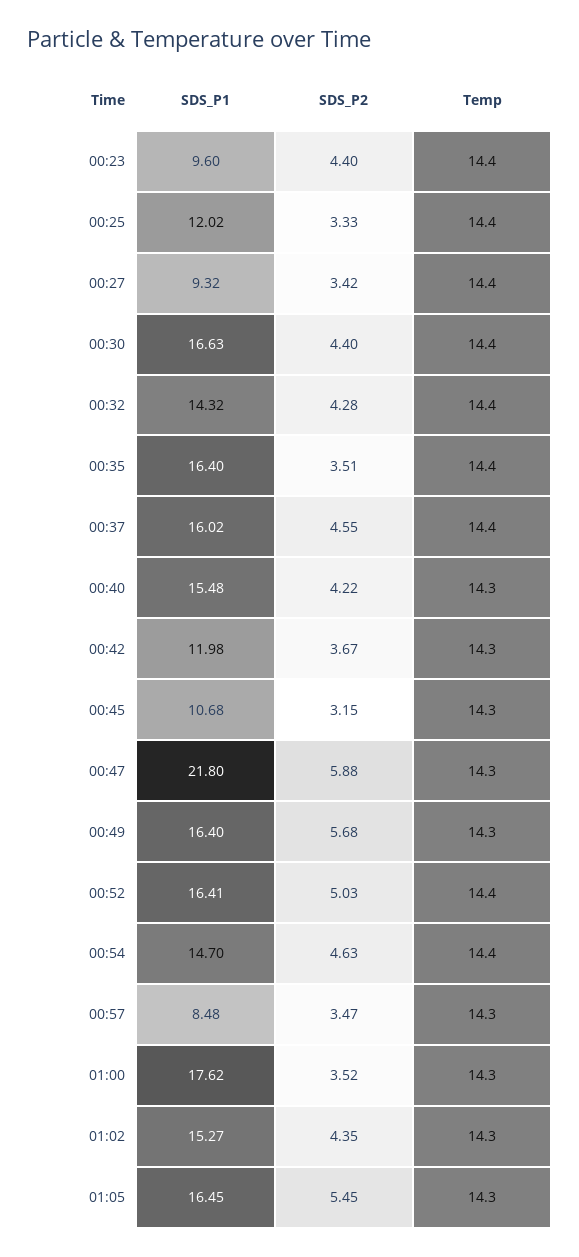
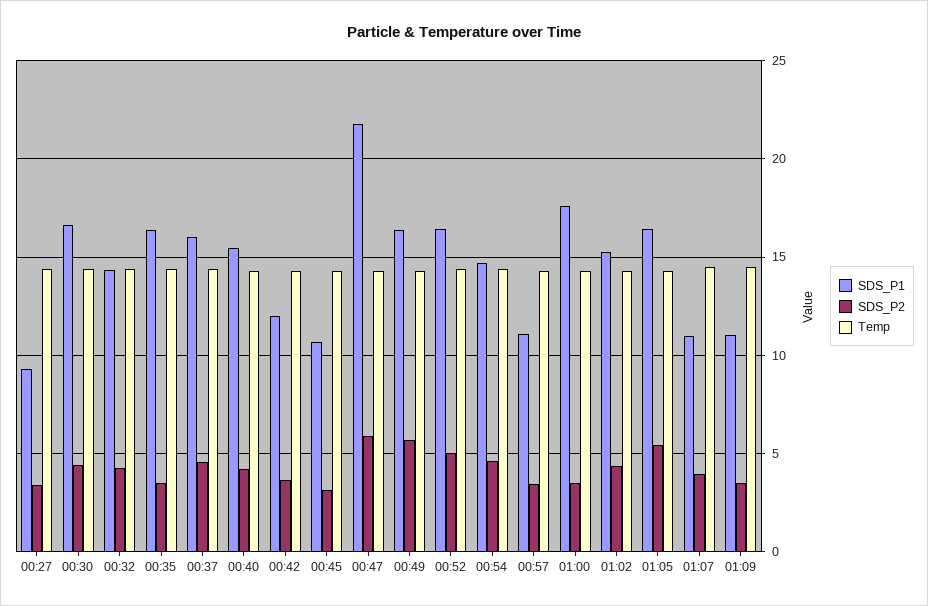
SDS_P1, 00:23: 9.6 -> none
SDS_P2, 00:23: 4.4 -> none
Temp, 00:23: 14.4 -> none
SDS_P1, 00:25: 12.02 -> none
SDS_P2, 00:25: 3.33 -> none
Temp, 00:25: 14.4 -> none
SDS_P1, 00:57: 8.48 -> 11
SDS_P1, 01:07: none -> 11
SDS_P2, 01:07: none -> 4
Temp, 01:07: none -> 14.5
SDS_P1, 01:09: none -> 11
SDS_P2, 01:09: none -> 3.5
Temp, 01:09: none -> 14.5

